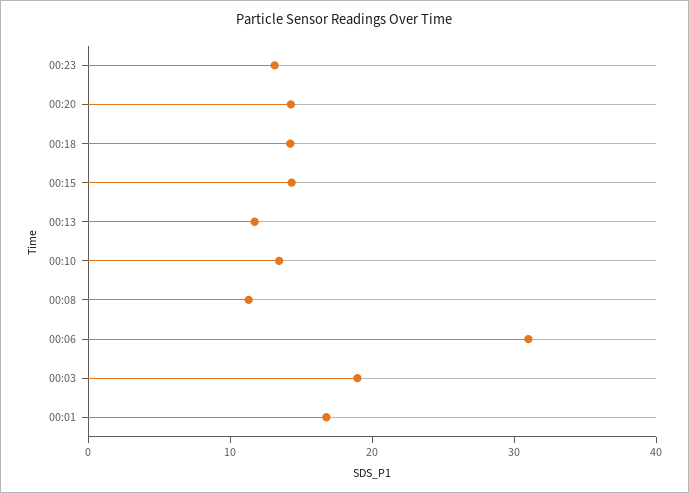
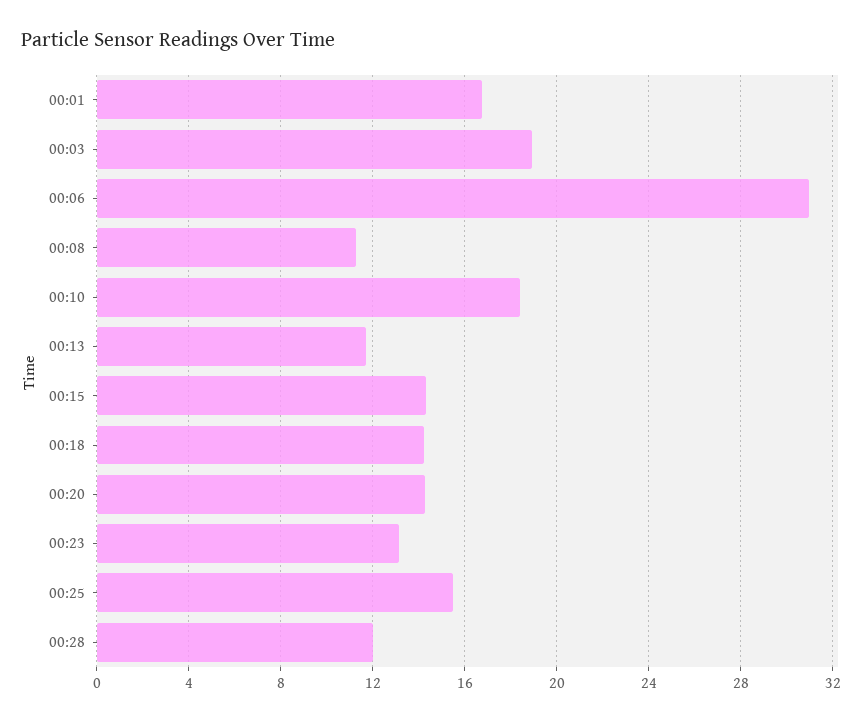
00:10: 14 -> 18.5
00:25: none -> 15.5
00:28: none -> 12

